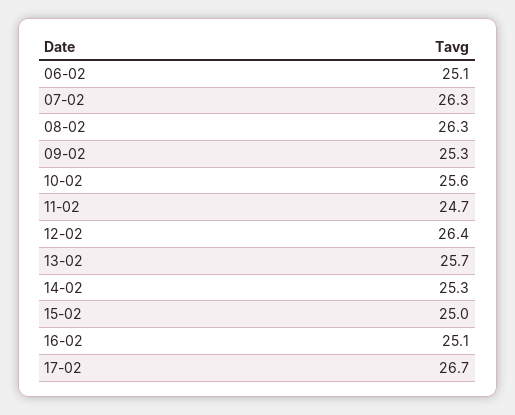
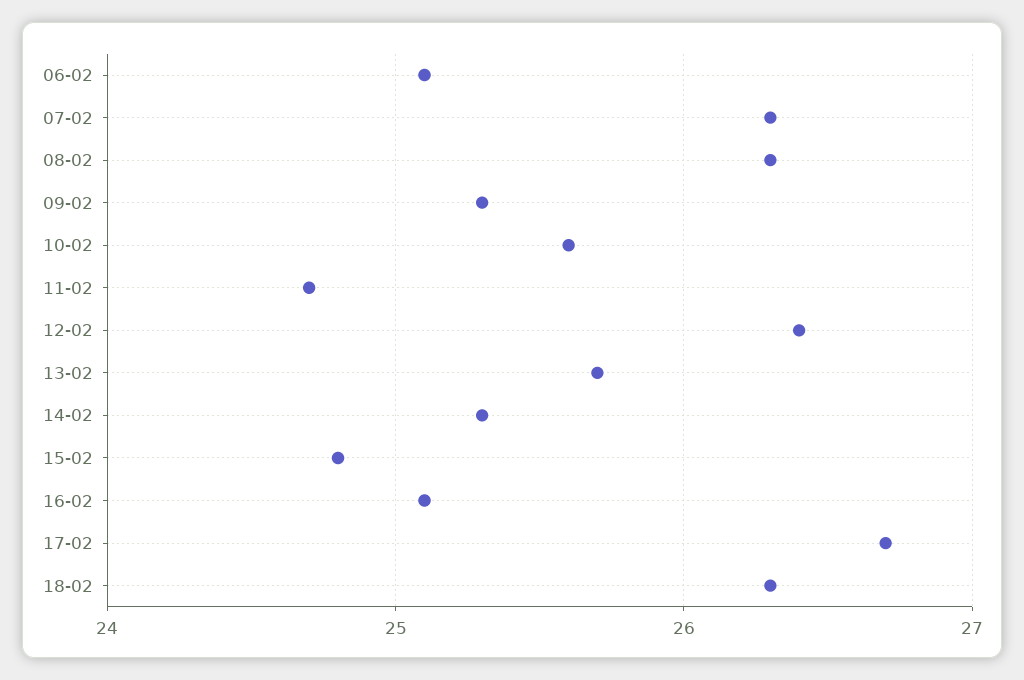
15-02: 25 -> 24.8
18-02: none -> 26.3

